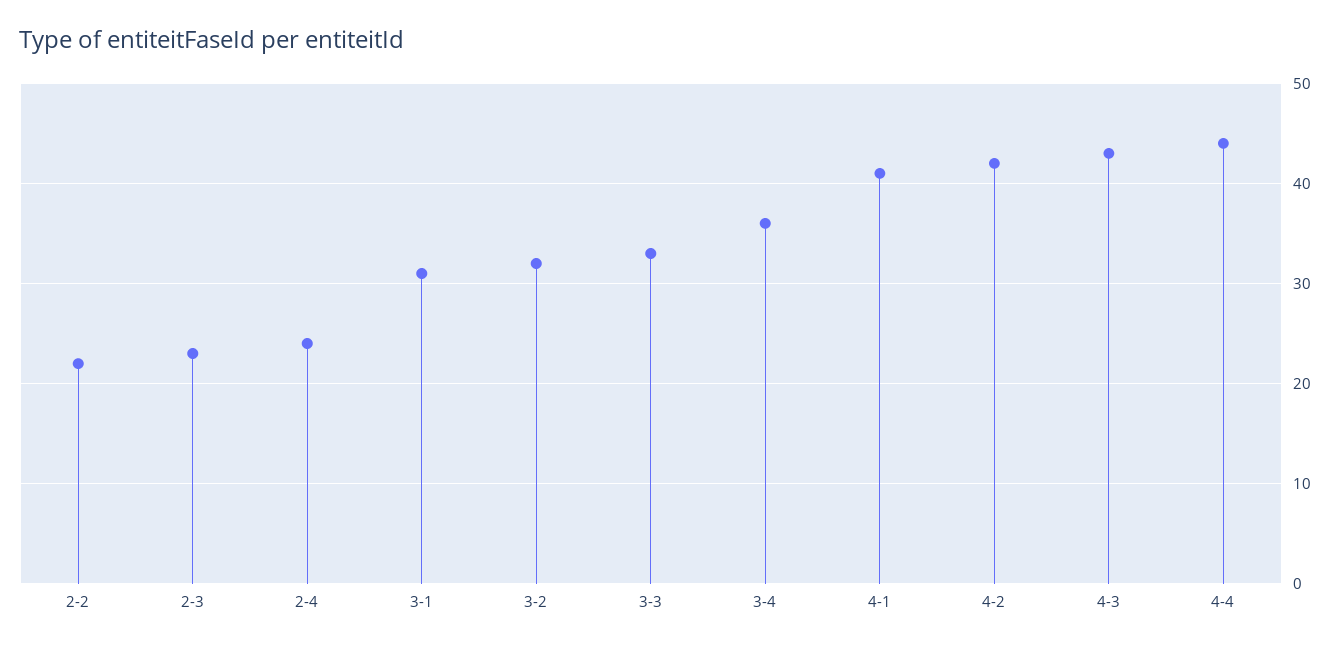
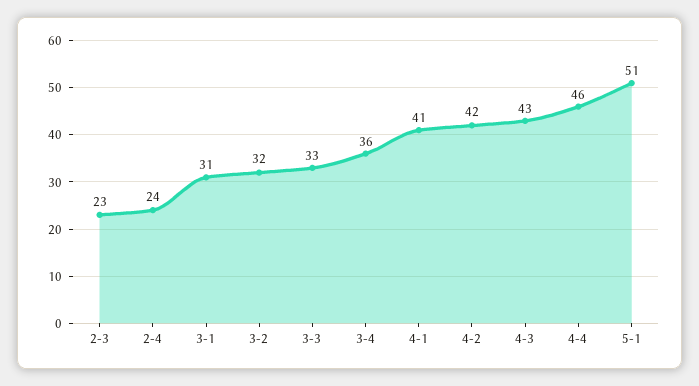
2-2: 22 -> none
4-4: 44 -> 46
5-1: none -> 51

